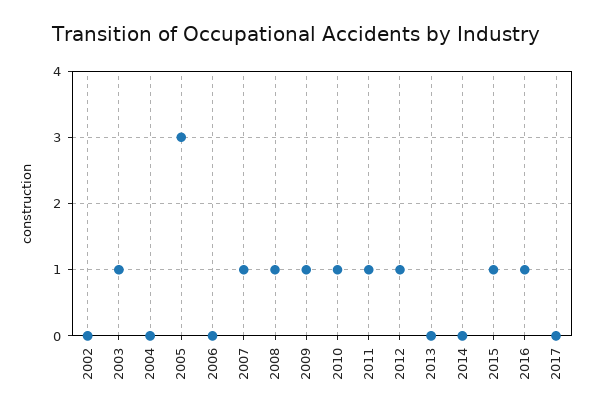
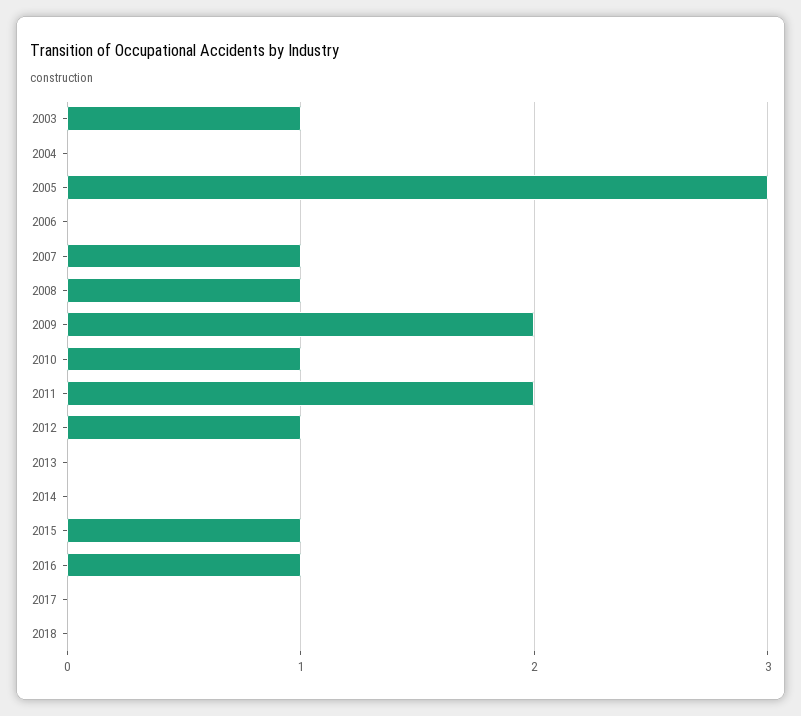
2002: 0 -> none
2009: 1 -> 2
2011: 1 -> 2
2018: none -> 0

